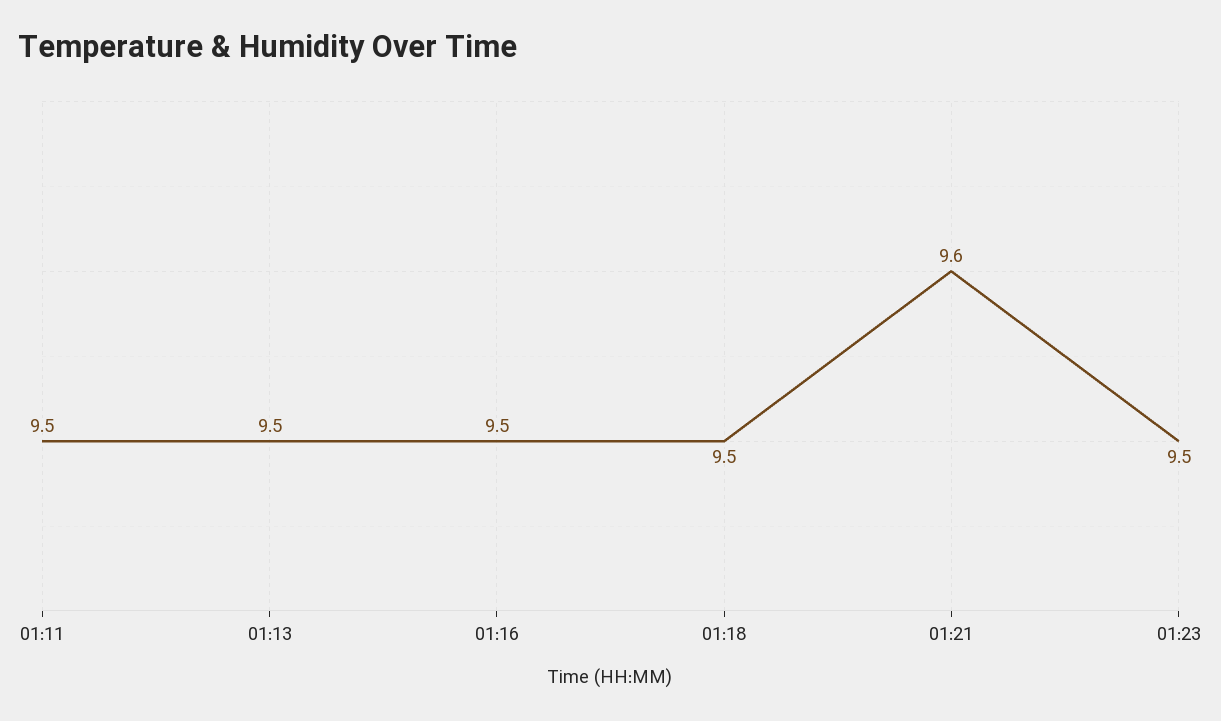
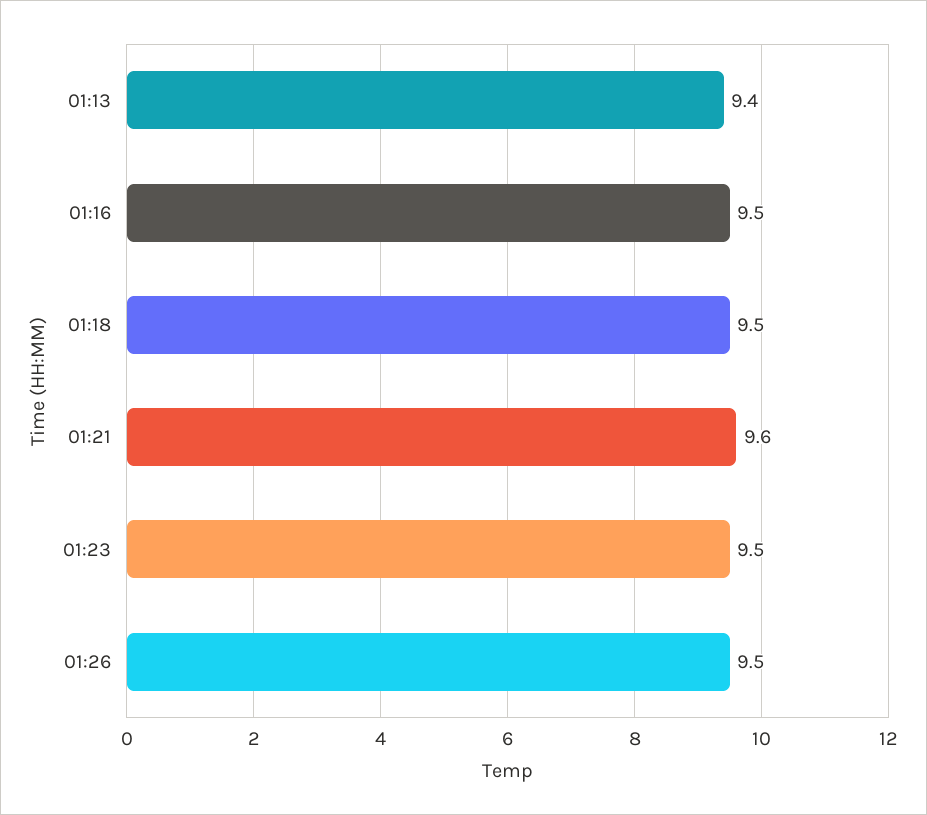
01:11: 9.5 -> none
01:13: 9.5 -> 9.4
01:26: none -> 9.5

